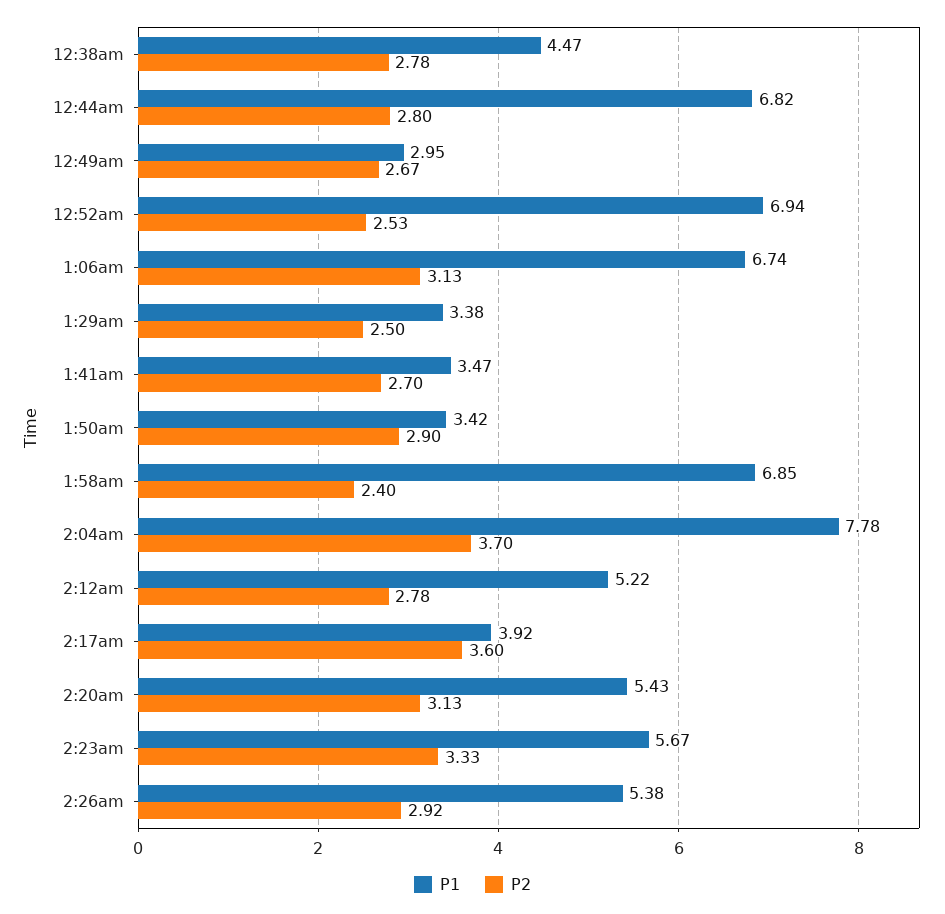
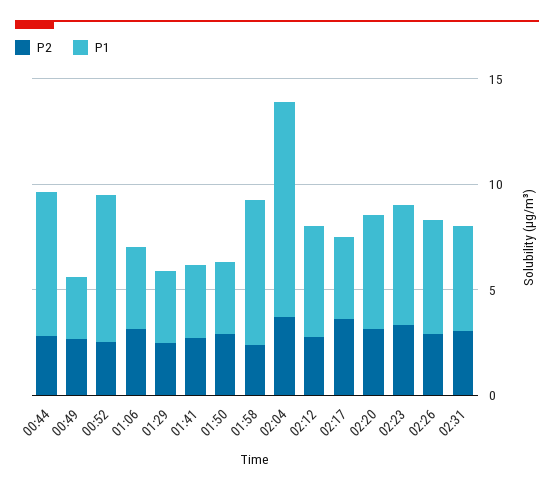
P1, 12:38am: 4.47 -> none
P2, 12:38am: 2.78 -> none
P1, 1:06am: 6.74 -> 4
P1, 2:04am: 7.78 -> 10
P2, 02:31: none -> 3
P1, 02:31: none -> 5

